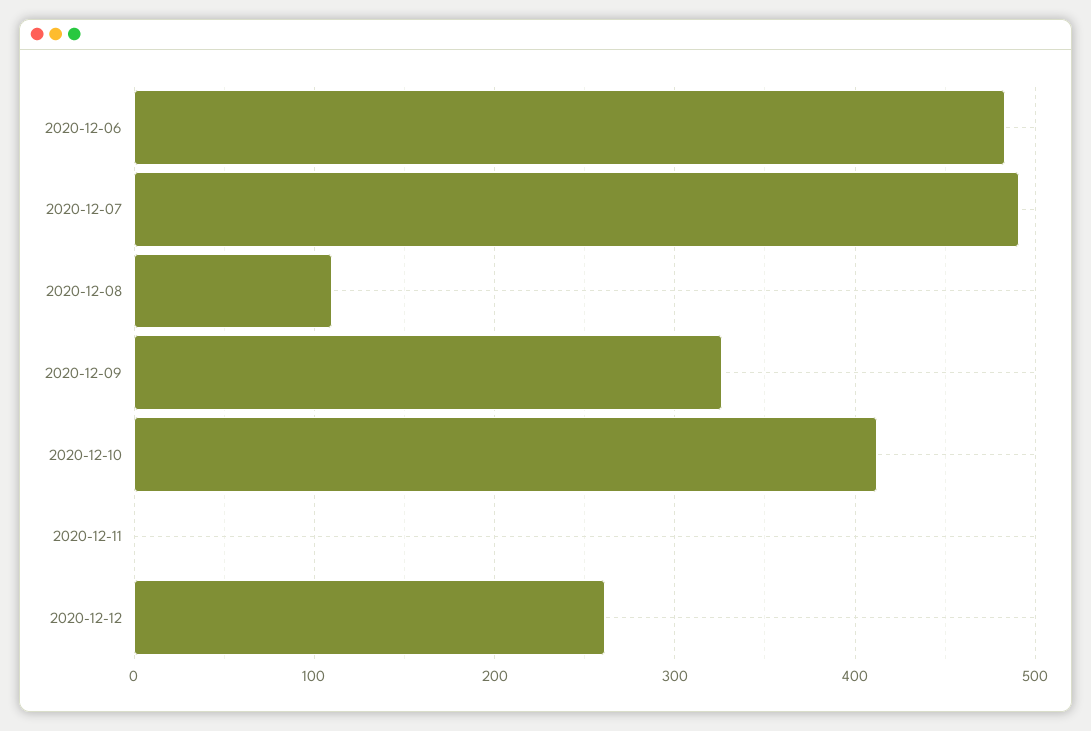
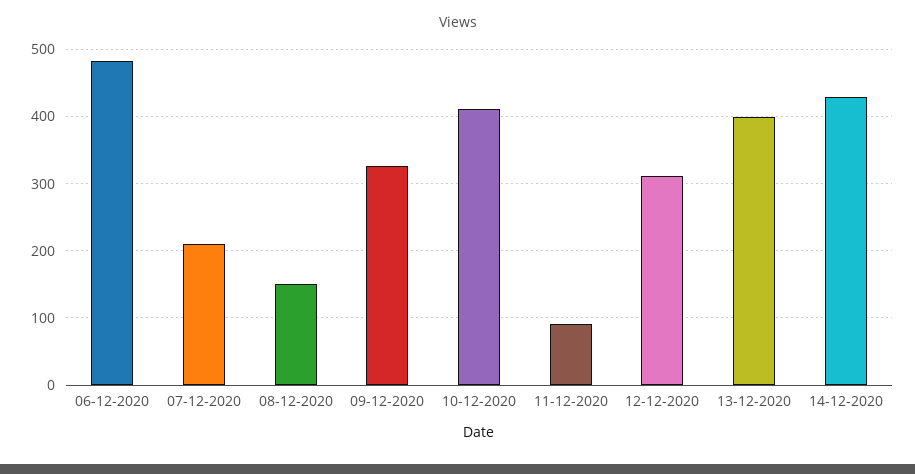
2020-12-07: 490 -> 210
2020-12-08: 110 -> 150
2020-12-11: 0 -> 90
2020-12-12: 260 -> 310
13-12-2020: none -> 400
14-12-2020: none -> 430

